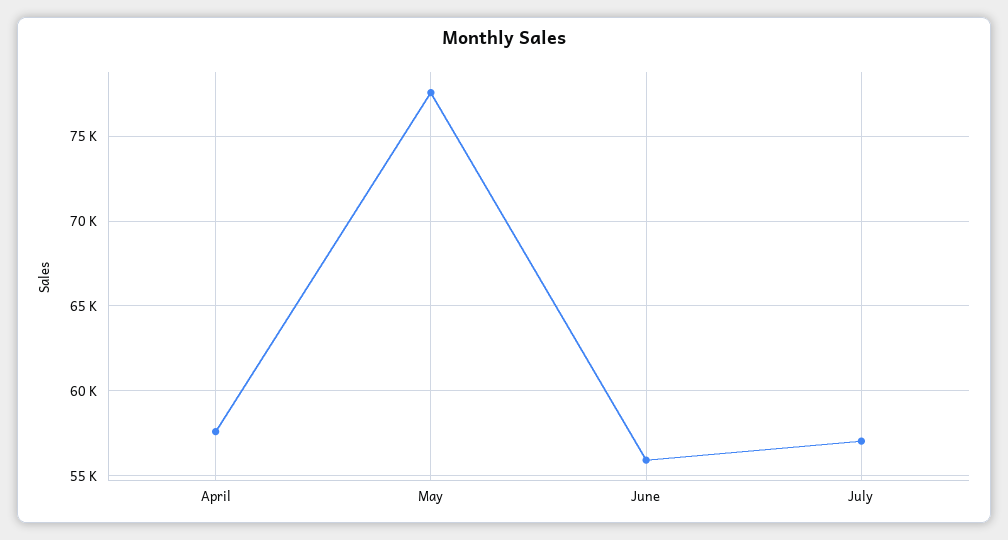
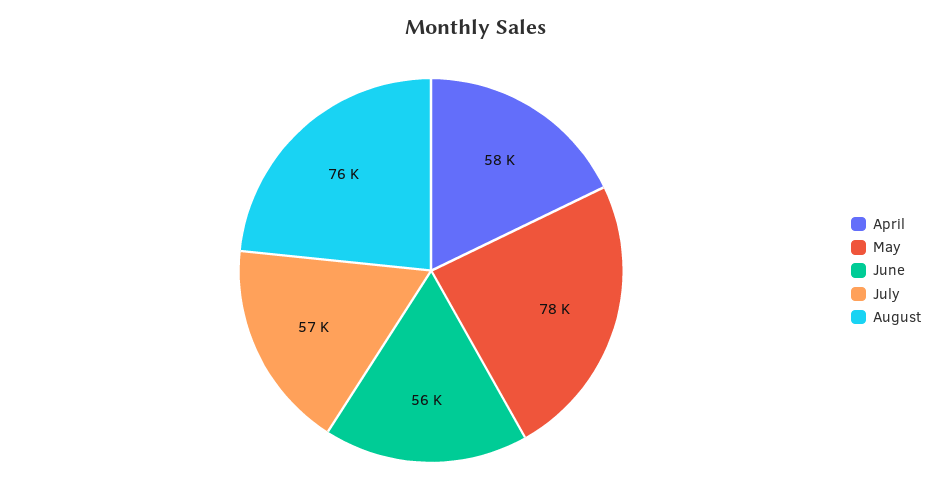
August: none -> 76000

